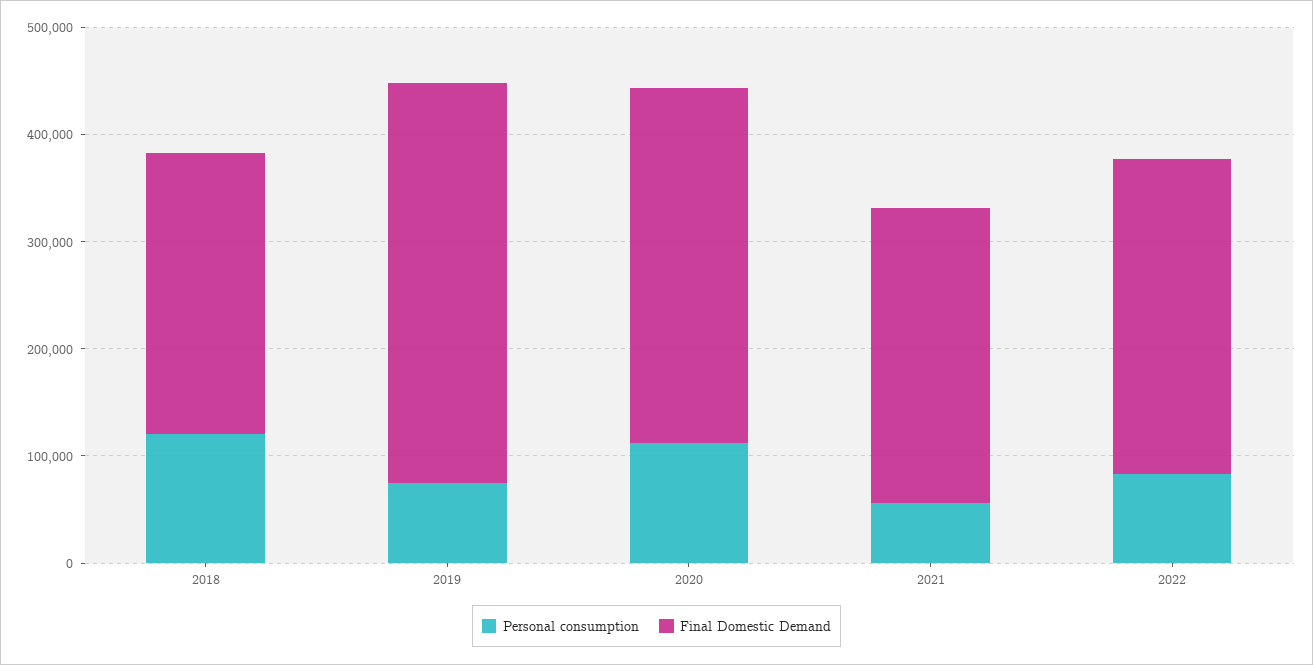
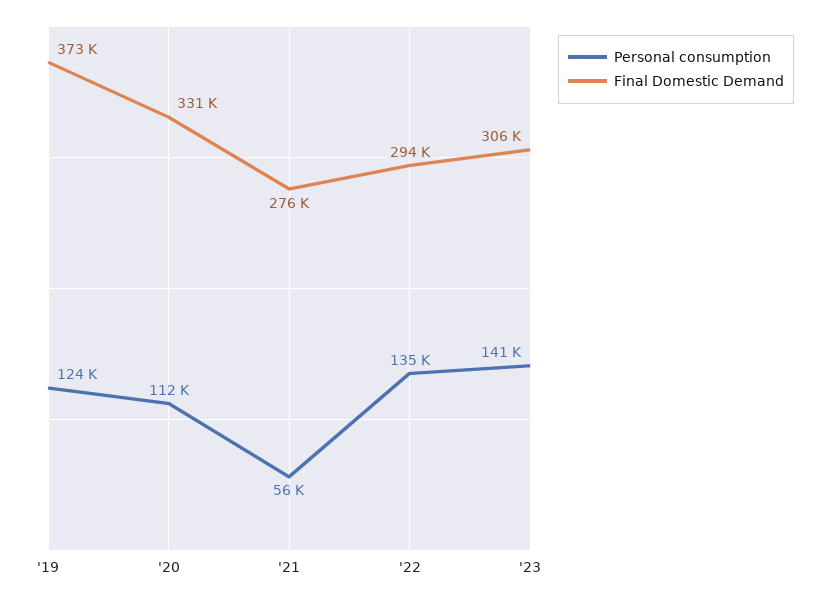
Personal consumption, 2018: 120000 -> none
Final Domestic Demand, 2018: 260000 -> none
Personal consumption, 2019: 80000 -> 124000
Personal consumption, 2022: 80000 -> 135000
Personal consumption, '23: none -> 141000
Final Domestic Demand, '23: none -> 306000

